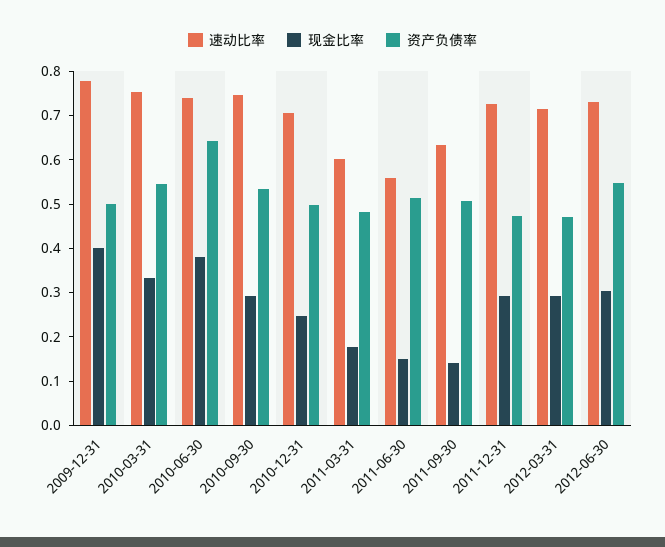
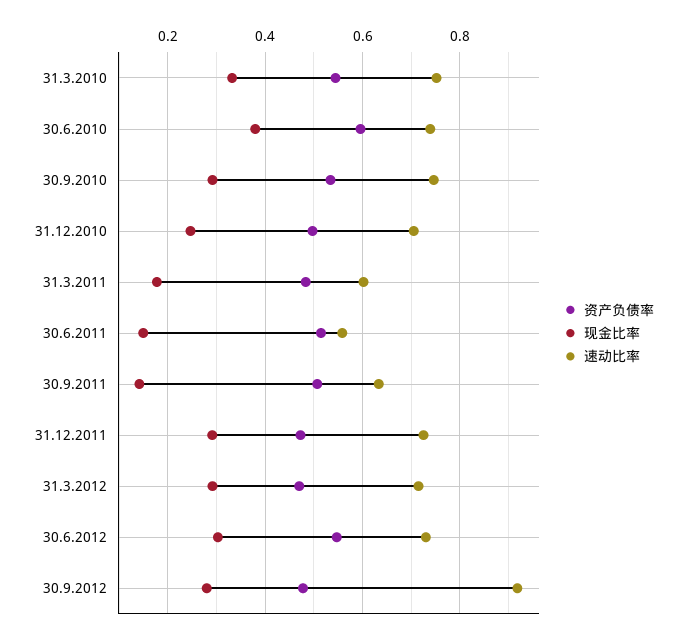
速动比率, 2009-12-31: 0.78 -> none
现金比率, 2009-12-31: 0.4 -> none
资产负债率, 2009-12-31: 0.5 -> none
资产负债率, 2010-06-30: 0.64 -> 0.6
资产负债率, 30.9.2012: none -> 0.48
现金比率, 30.9.2012: none -> 0.28
速动比率, 30.9.2012: none -> 0.92

